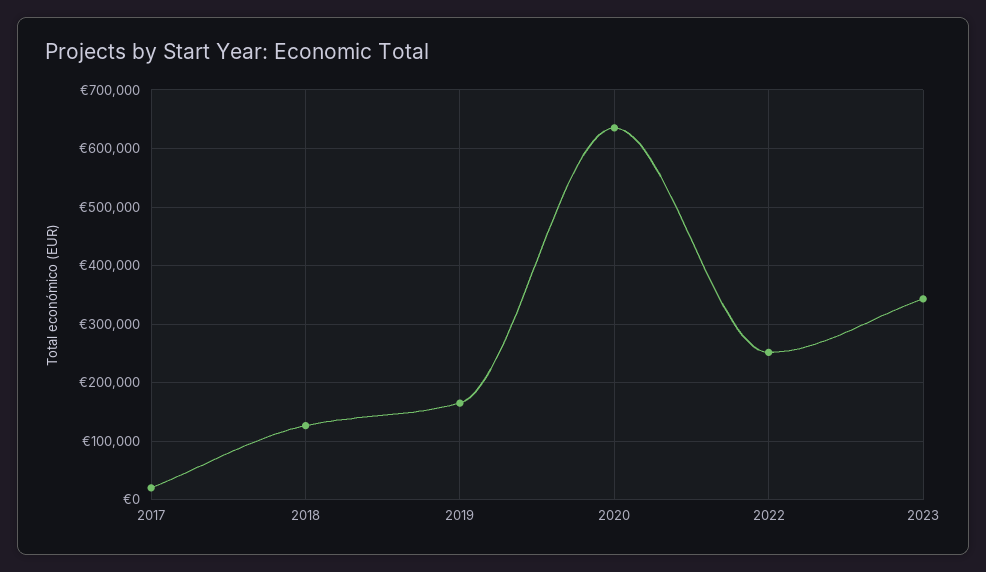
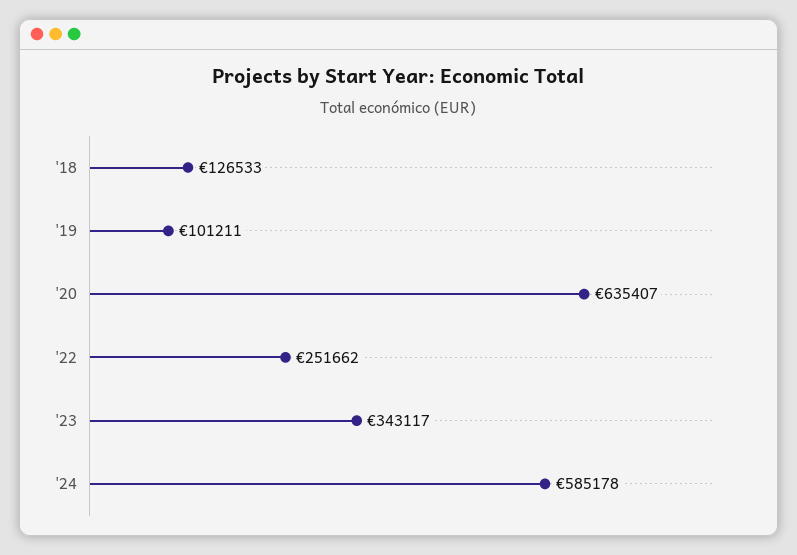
2017: 20000 -> none
2019: 160000 -> 101211
'24: none -> 585178

